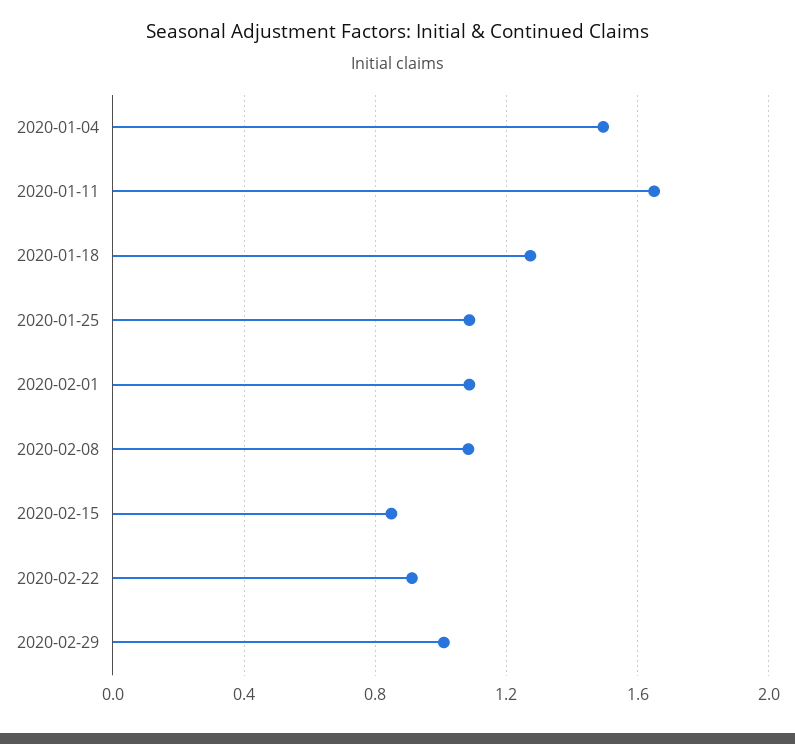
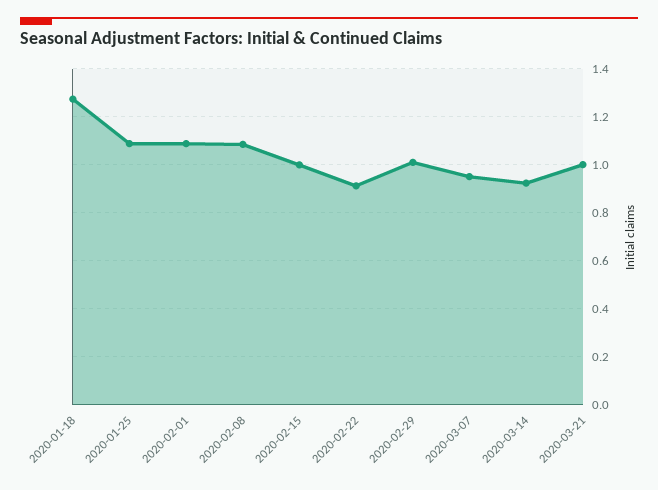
2020-01-04: 1.5 -> none
2020-01-11: 1.65 -> none
2020-02-15: 0.85 -> 1
2020-03-07: none -> 0.95
2020-03-14: none -> 0.925
2020-03-21: none -> 1

